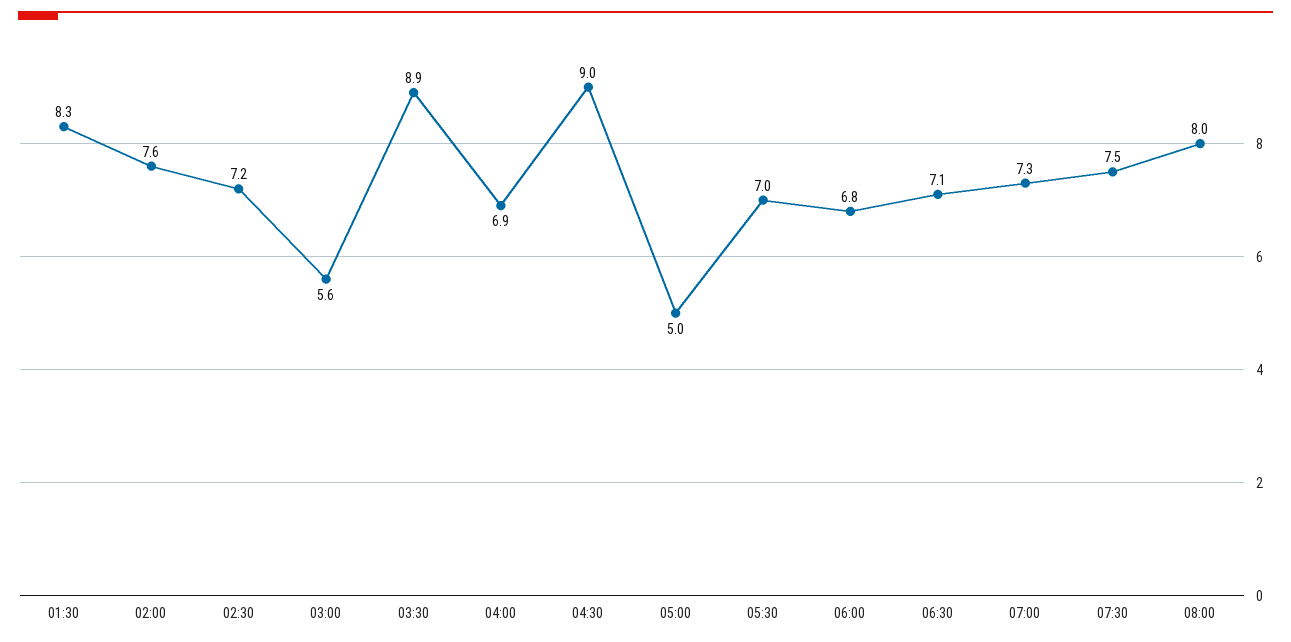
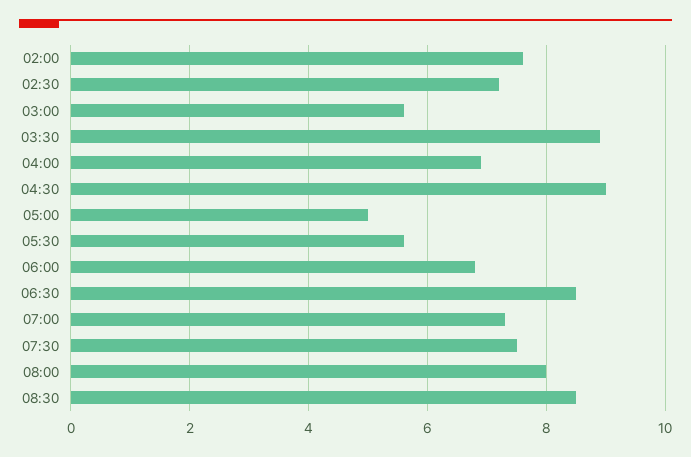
01:30: 8.3 -> none
05:30: 7 -> 5.5
06:30: 7.1 -> 8.5
08:30: none -> 8.5

